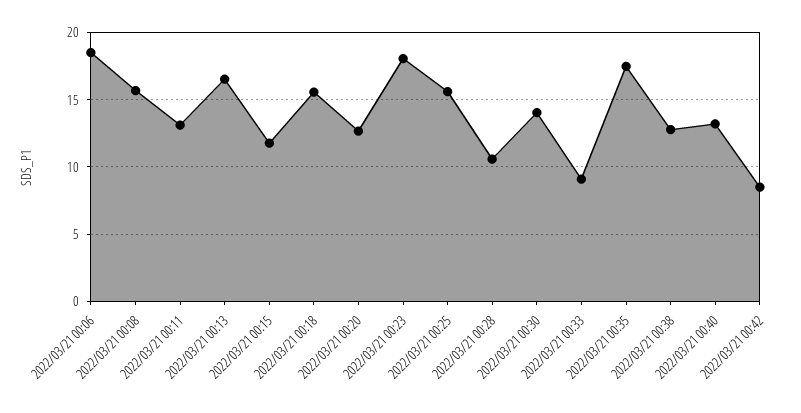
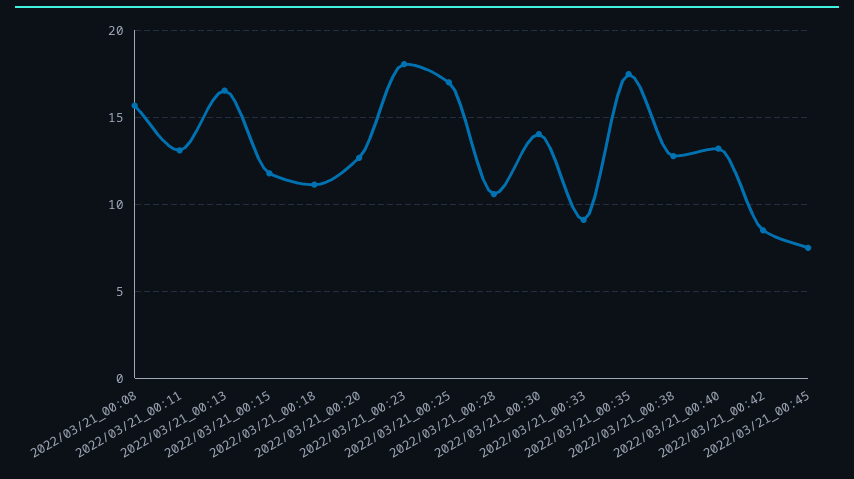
2022/03/21 00:06: 18.5 -> none
2022/03/21 00:18: 15.5 -> 11
2022/03/21 00:25: 15.5 -> 17
2022/03/21_00:45: none -> 7.5

